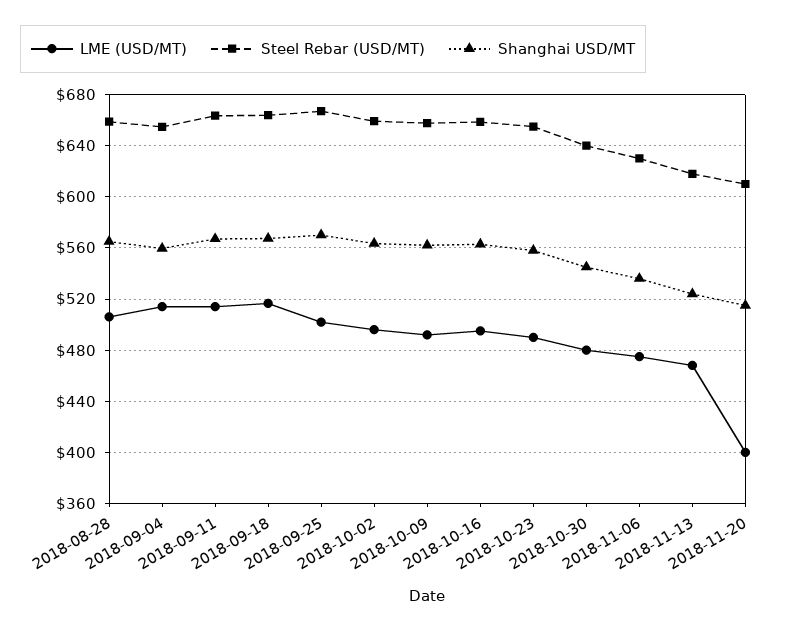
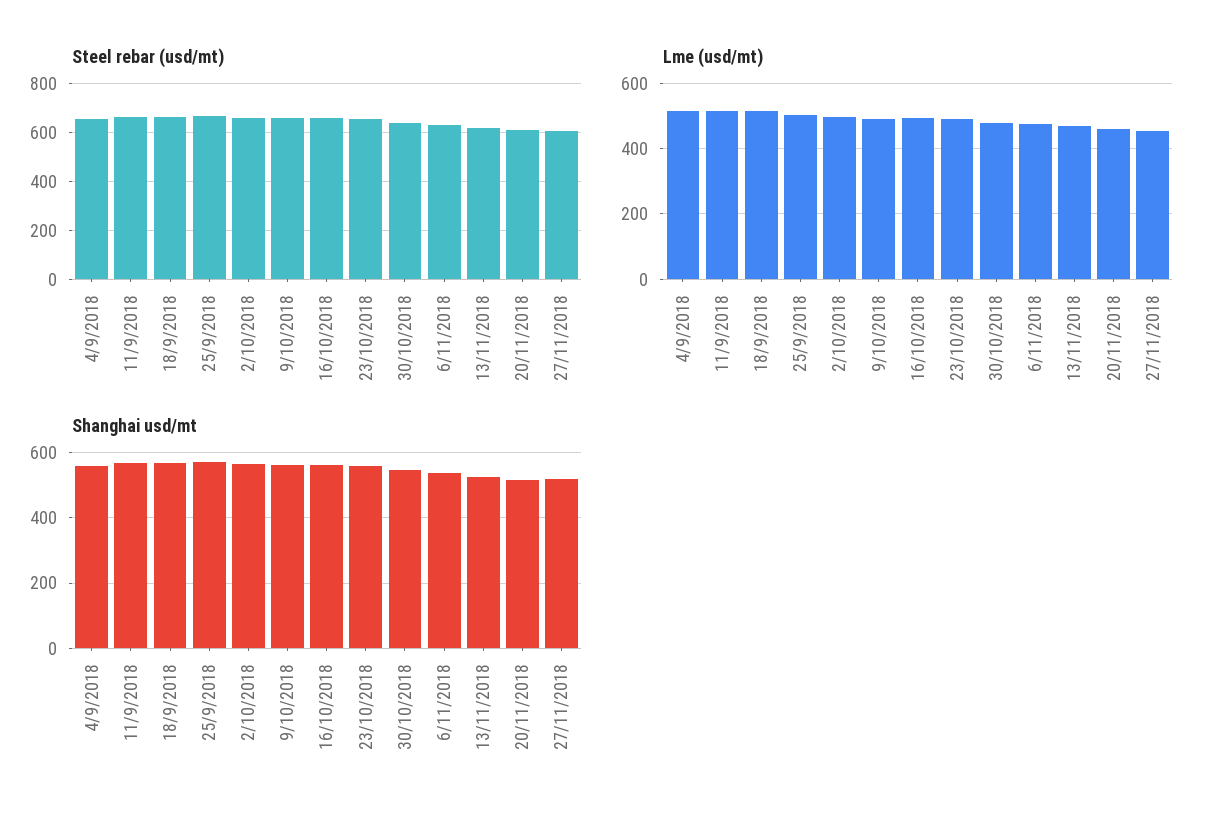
LME (USD/MT), 2018-08-28: 505 -> none
Steel Rebar (USD/MT), 2018-08-28: 660 -> none
Shanghai USD/MT, 2018-08-28: 565 -> none
LME (USD/MT), 2018-11-20: 400 -> 460
Steel Rebar (USD/MT), 27/11/2018: none -> 600
LME (USD/MT), 27/11/2018: none -> 460
Shanghai USD/MT, 27/11/2018: none -> 520

